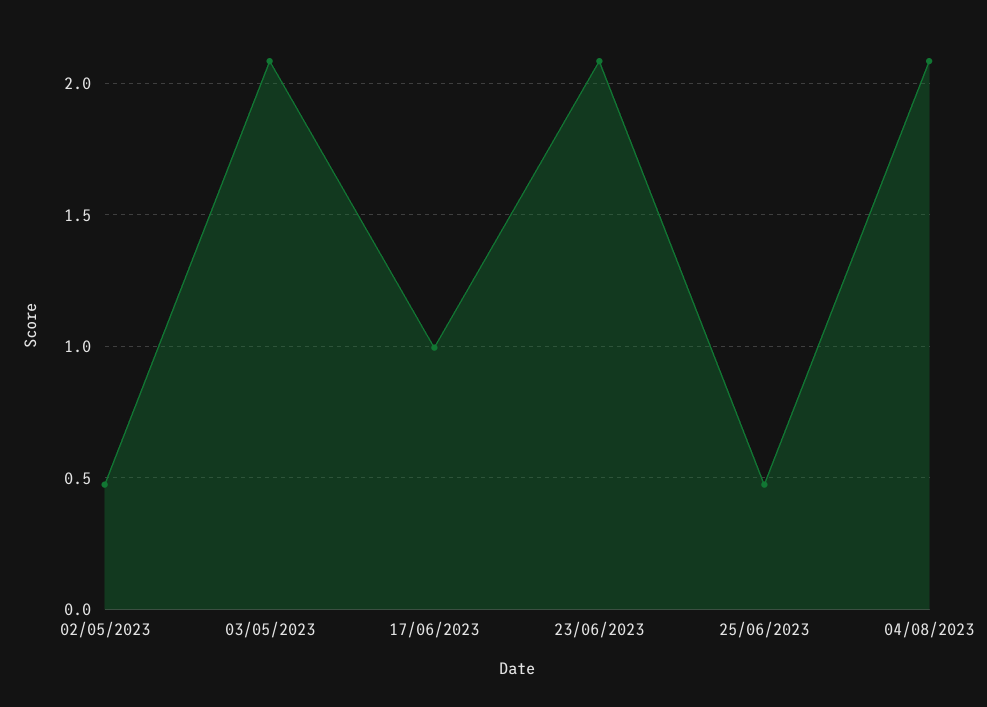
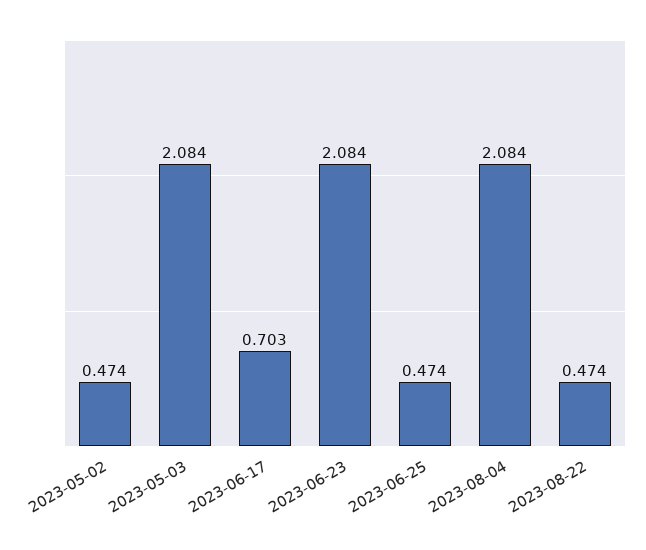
17/06/2023: 1 -> 0.703
2023-08-22: none -> 0.474

